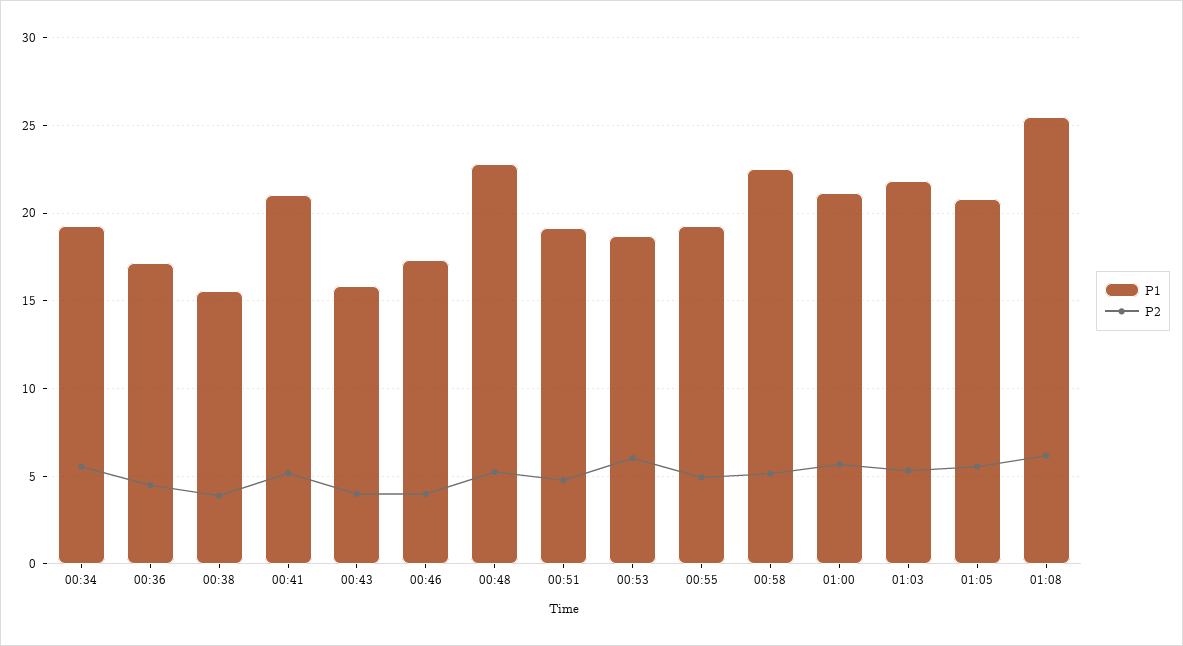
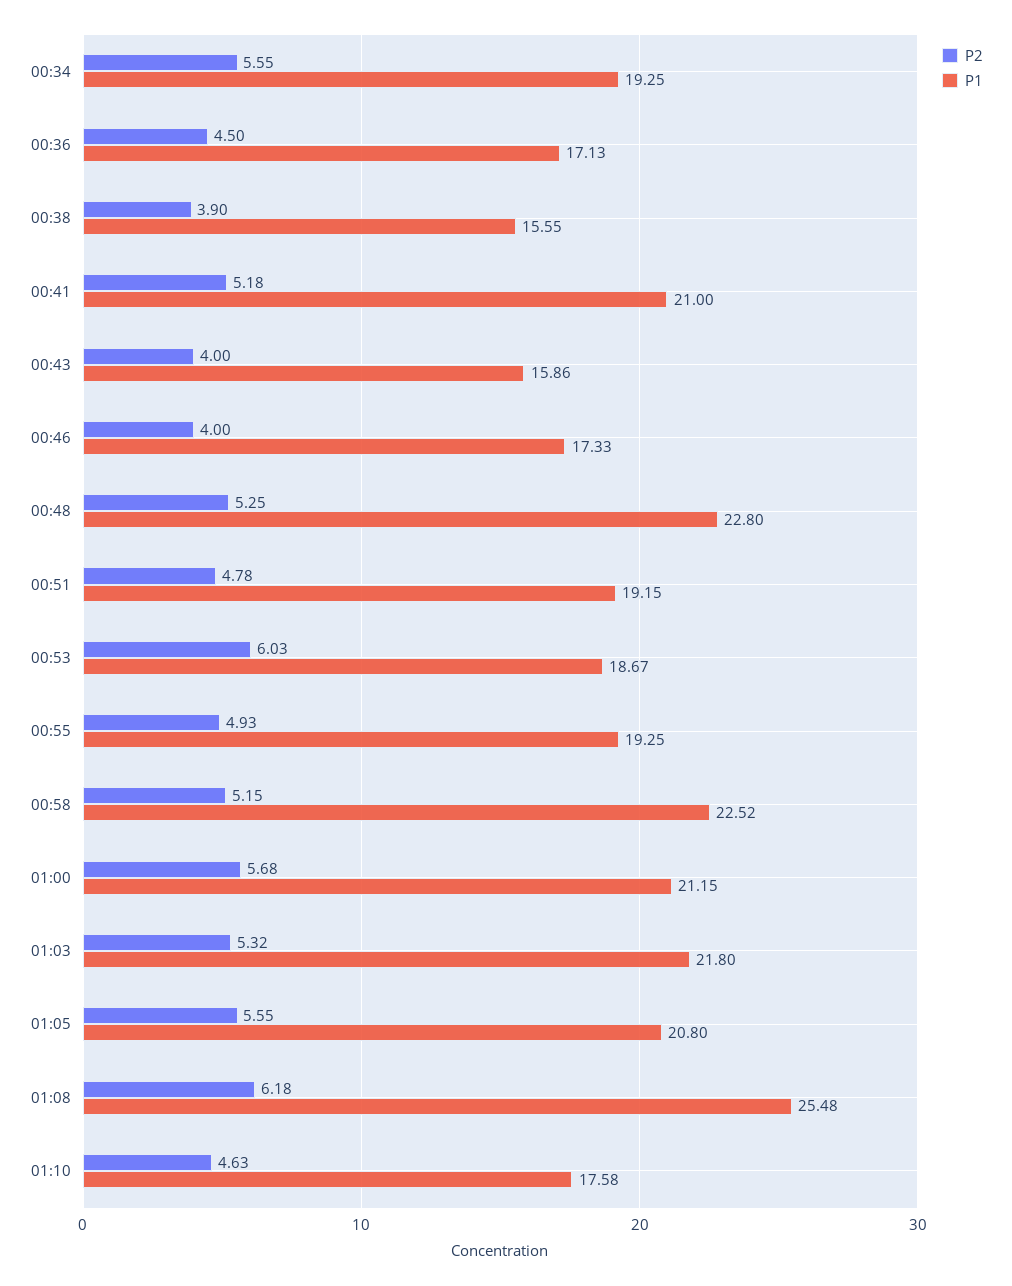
P2, 01:10: none -> 4.63
P1, 01:10: none -> 17.58

